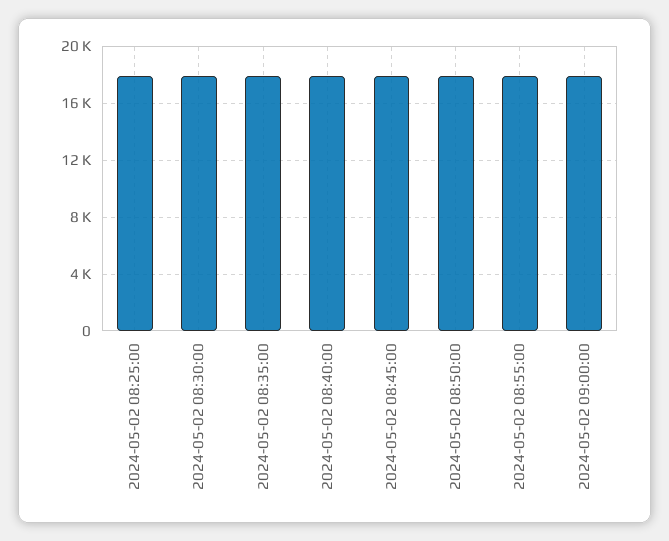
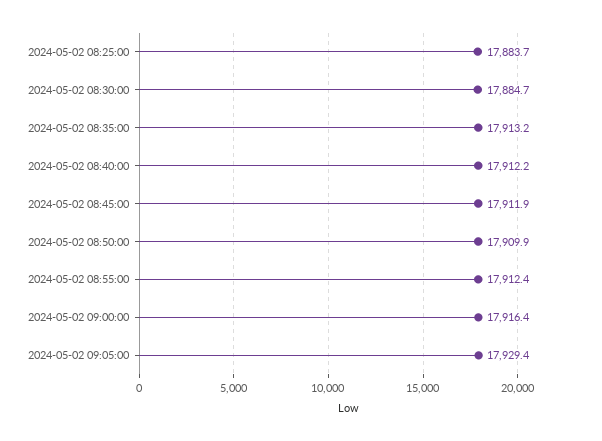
2024-05-02 09:05:00: none -> 17929.4

